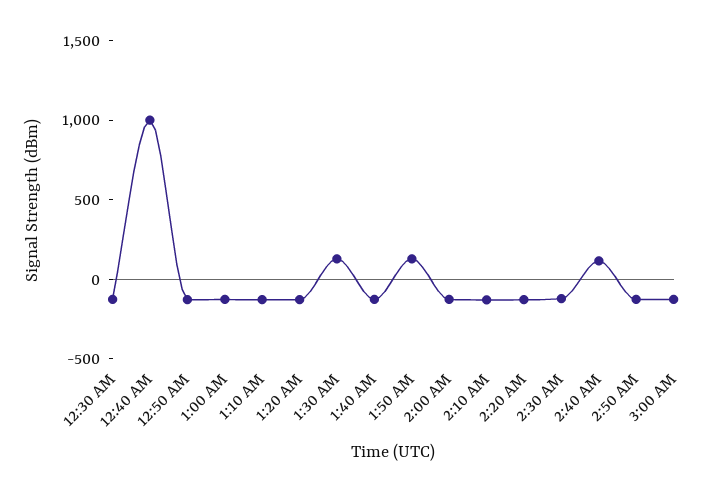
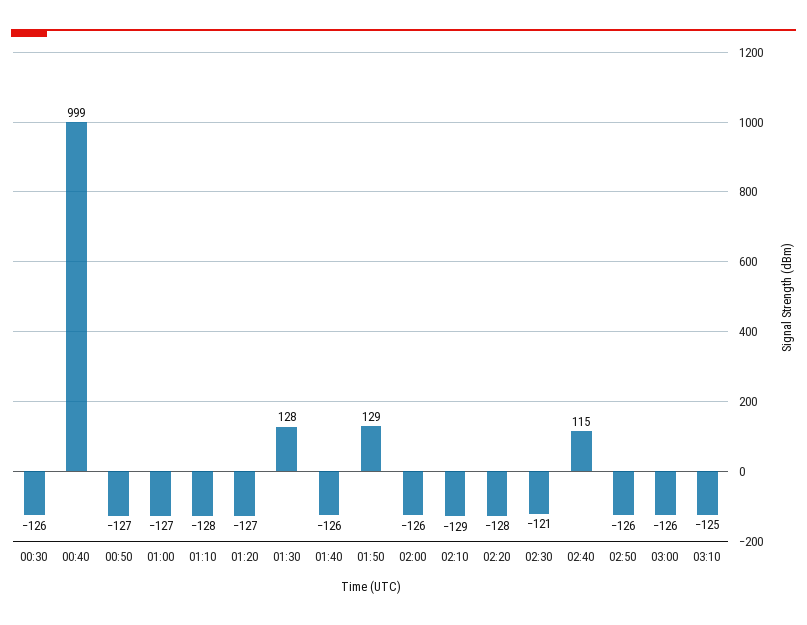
03:10: none -> -125

